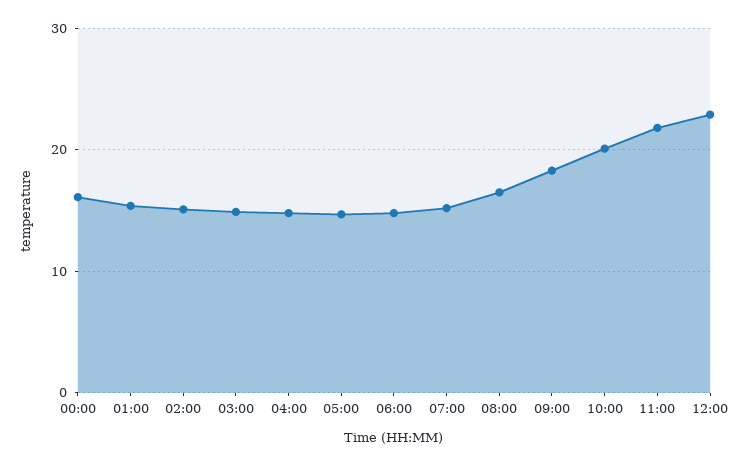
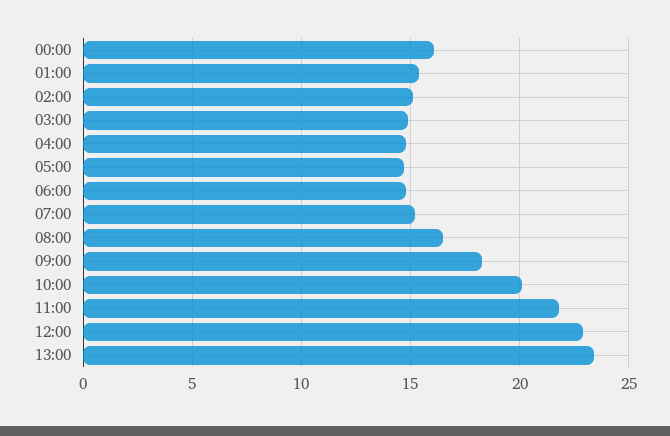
13:00: none -> 23.5

